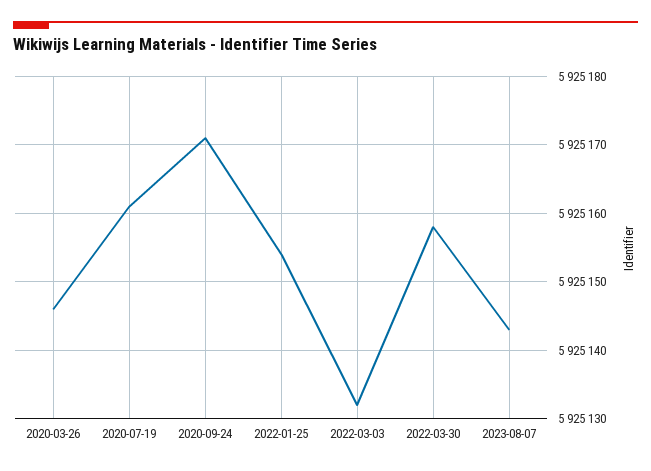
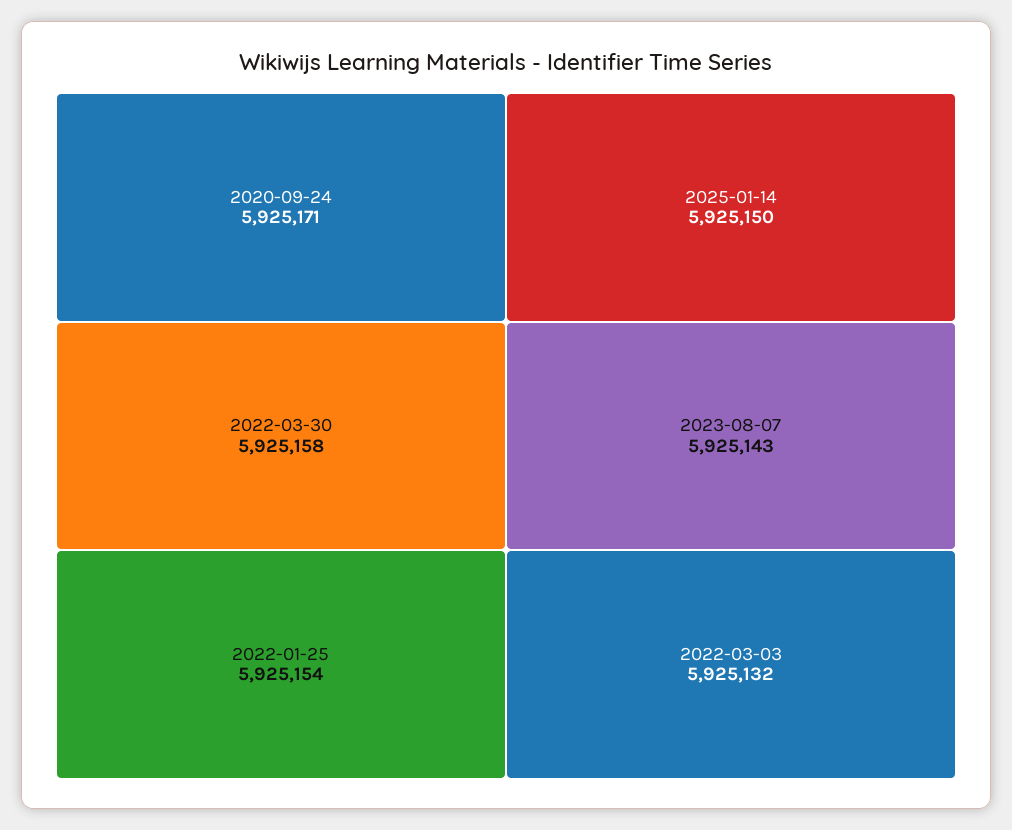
2020-03-26: 5925146 -> none
2020-07-19: 5925161 -> none
2025-01-14: none -> 5925150

